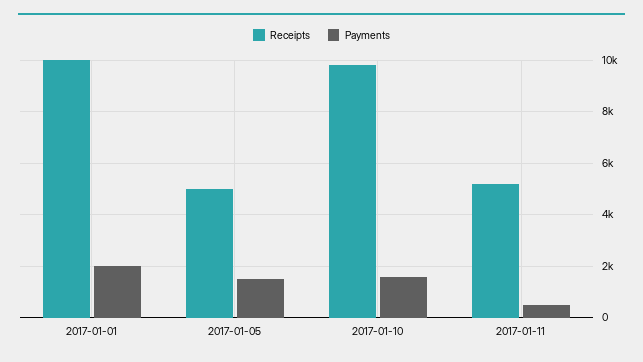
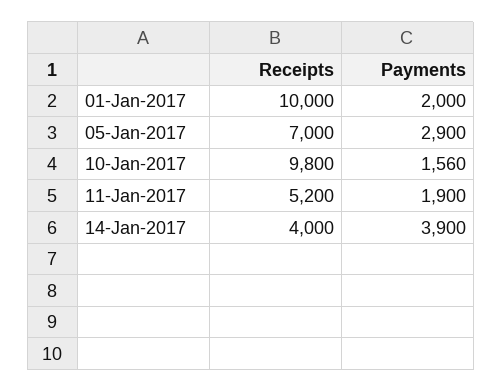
Receipts, 2017-01-05: 5000 -> 7000
Payments, 2017-01-05: 1500 -> 2900
Payments, 2017-01-11: 500 -> 1900
Receipts, 14-Jan-2017: none -> 4000
Payments, 14-Jan-2017: none -> 3900

